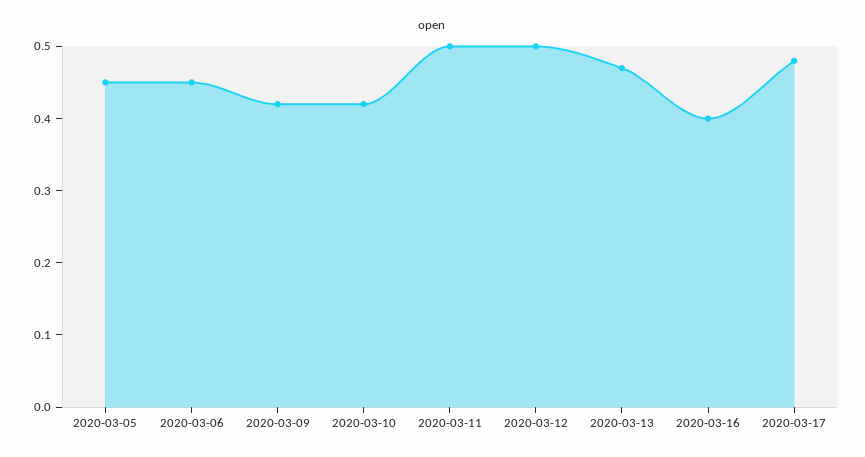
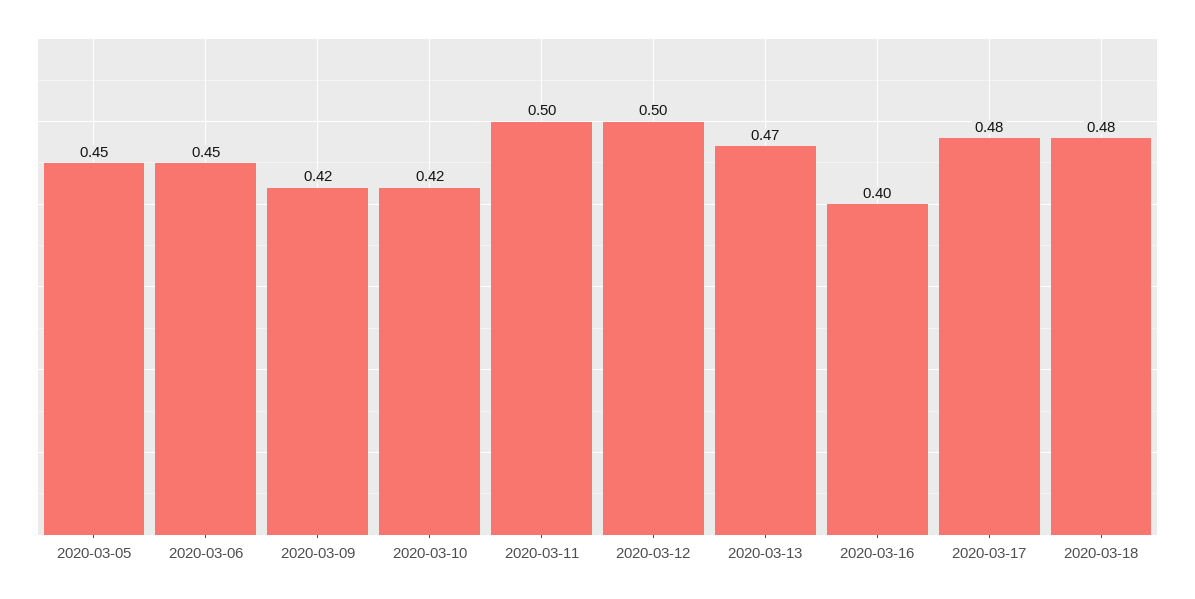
2020-03-18: none -> 0.48

